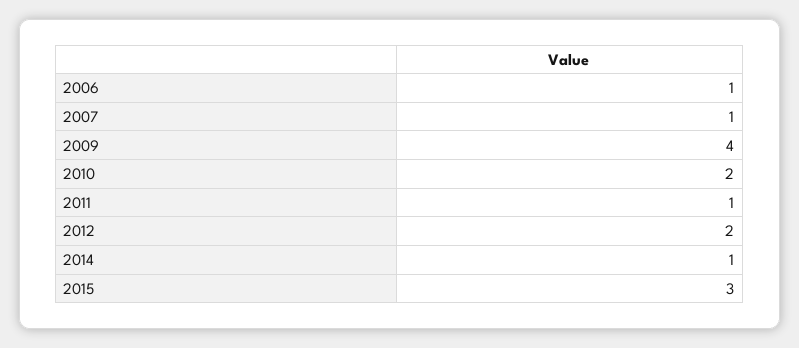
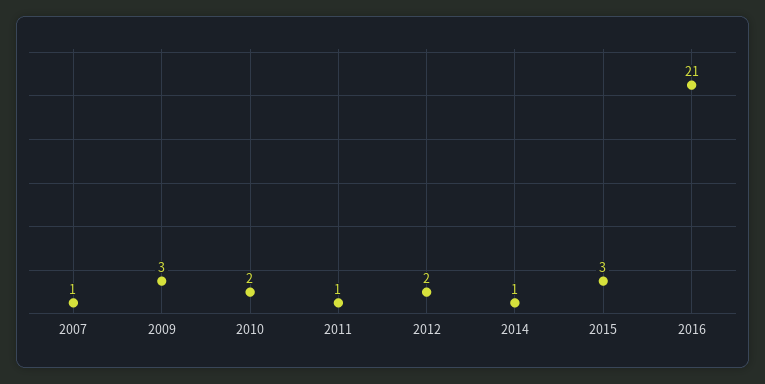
2006: 1 -> none
2009: 4 -> 3
2016: none -> 21

